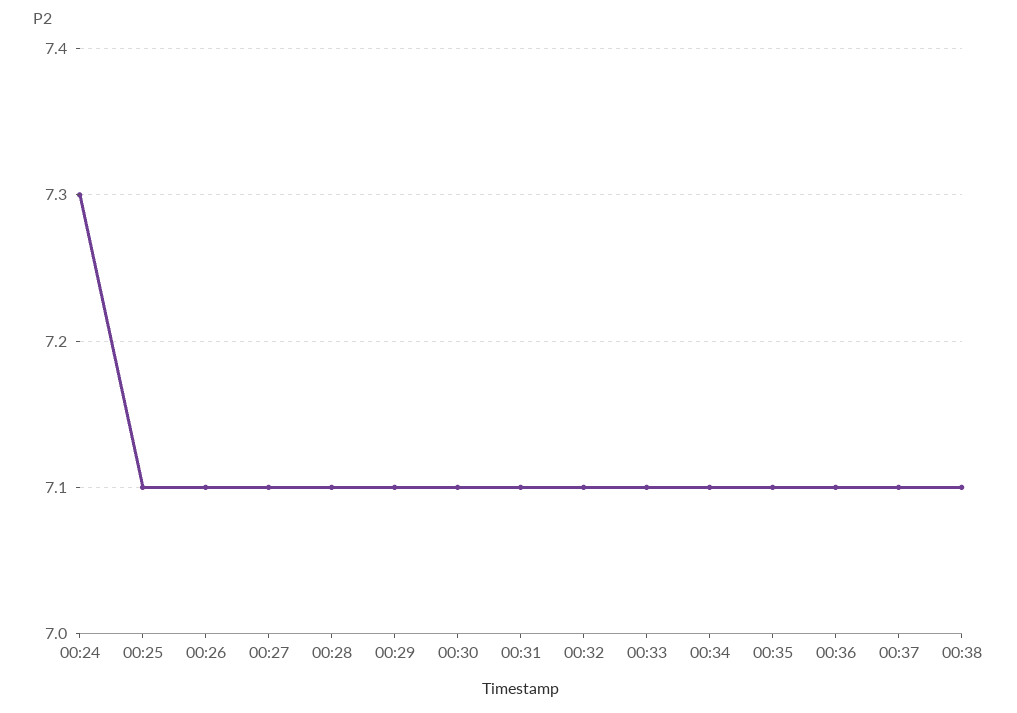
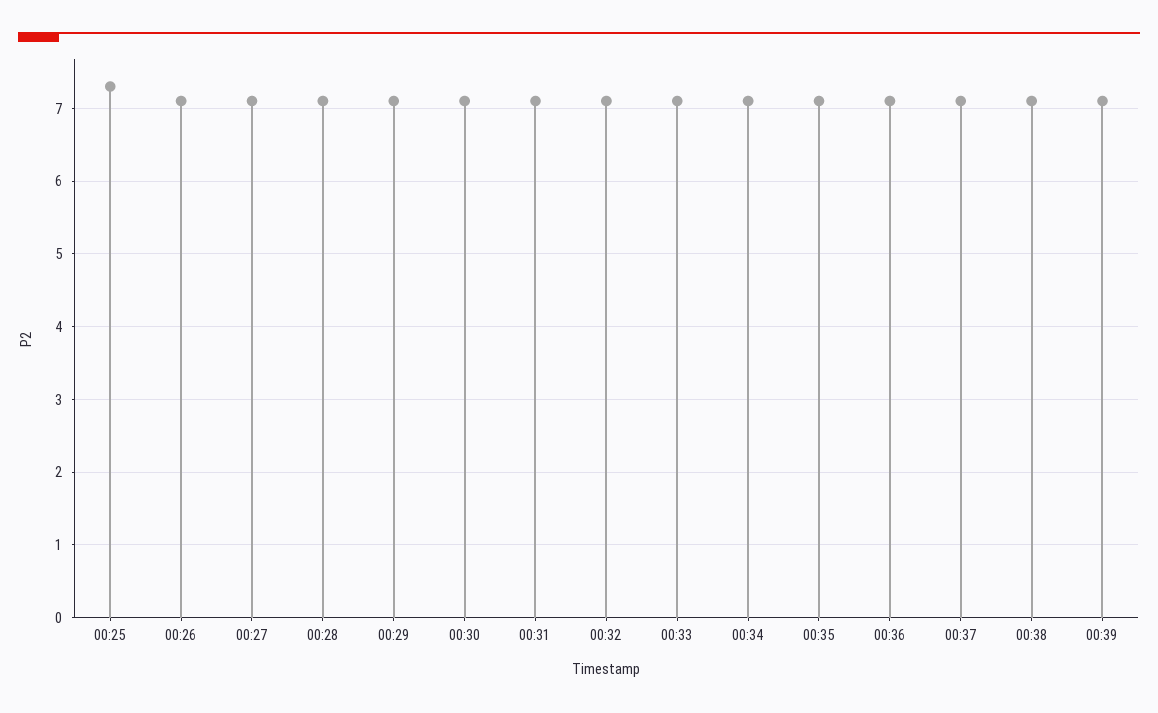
00:24: 7.3 -> none
00:25: 7.1 -> 7.3
00:39: none -> 7.1

